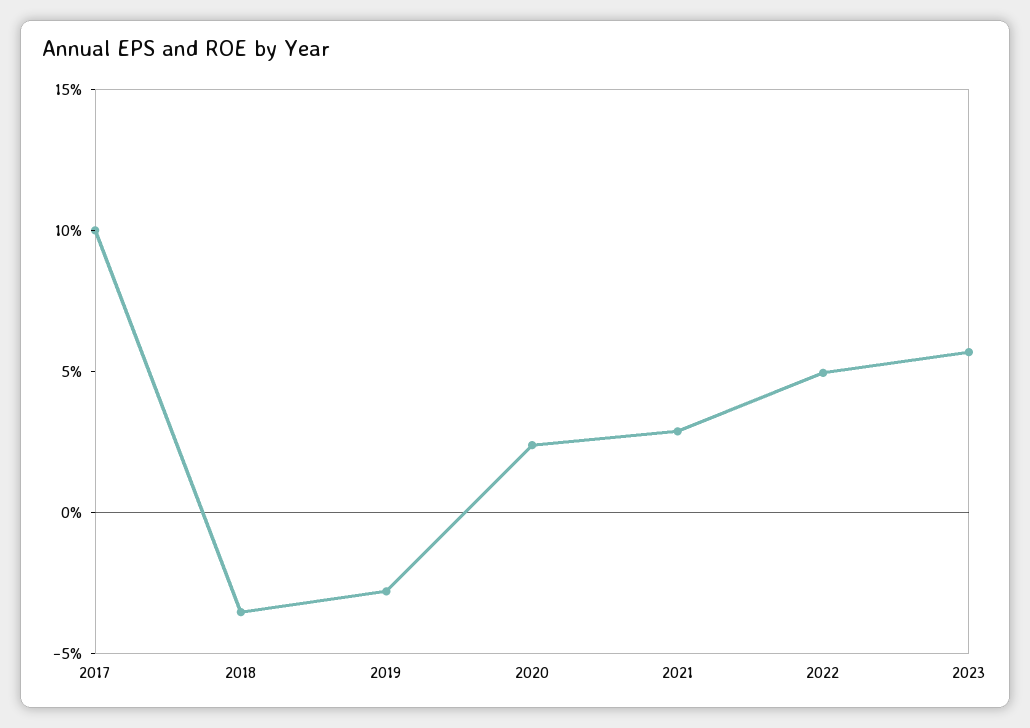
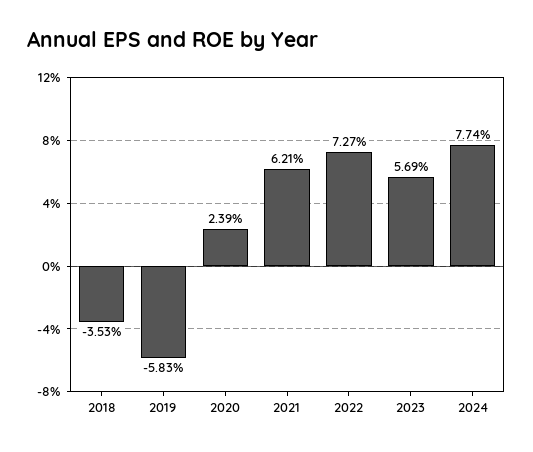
2017: 10 -> none
2019: -3 -> -5.83
2021: 3 -> 6.21
2022: 5 -> 7.27
2024: none -> 7.74

